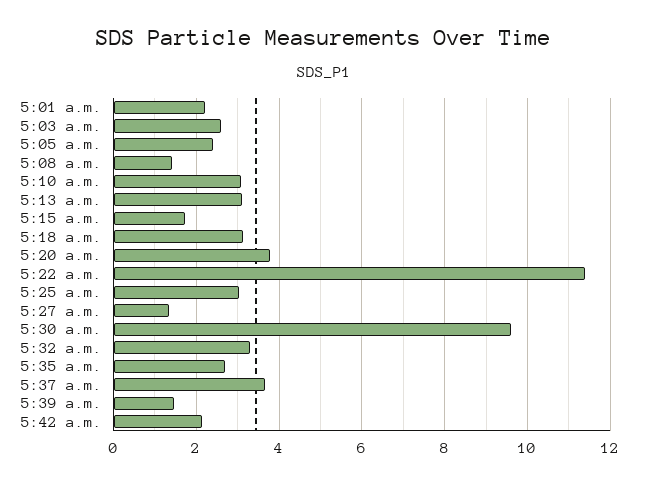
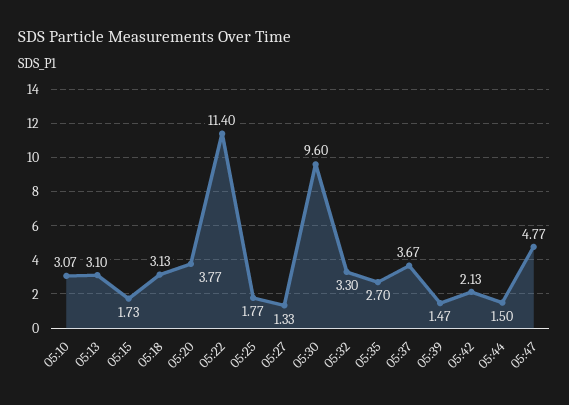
5:01 a.m.: 2.2 -> none
5:03 a.m.: 2.6 -> none
5:05 a.m.: 2.4 -> none
5:08 a.m.: 1.4 -> none
5:25 a.m.: 3 -> 1.77
05:44: none -> 1.5
05:47: none -> 4.77

